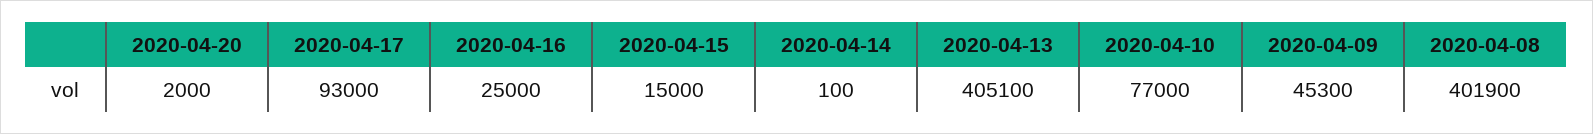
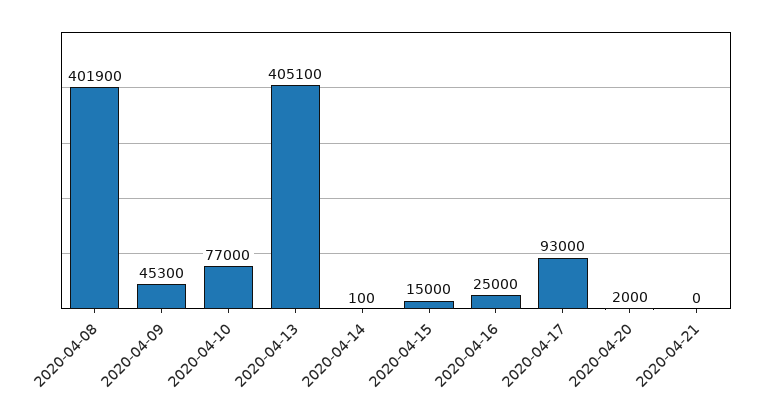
2020-04-21: none -> 0

